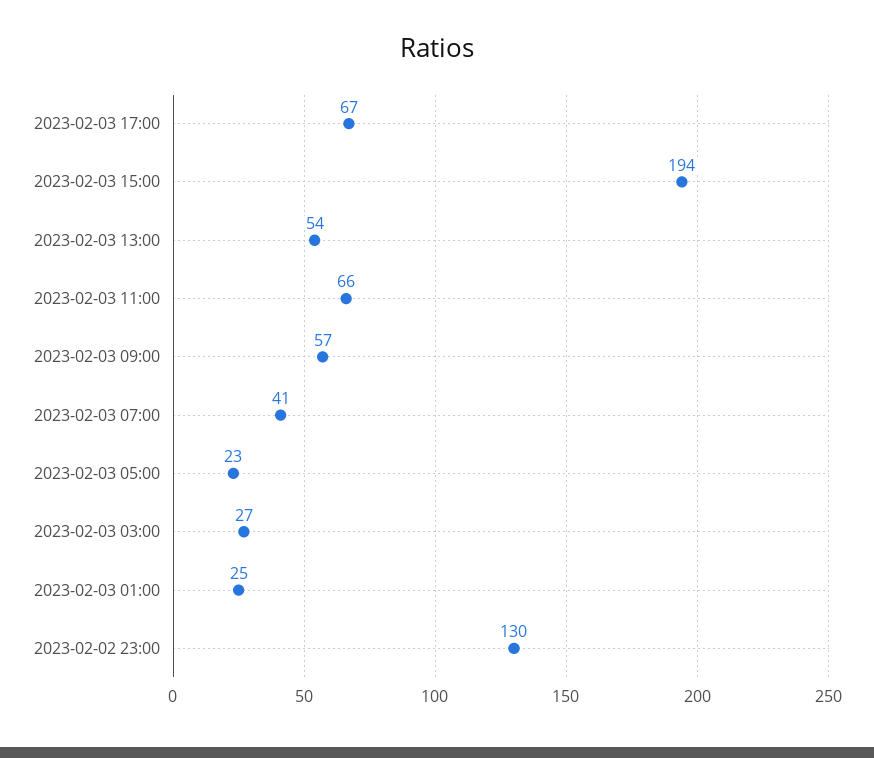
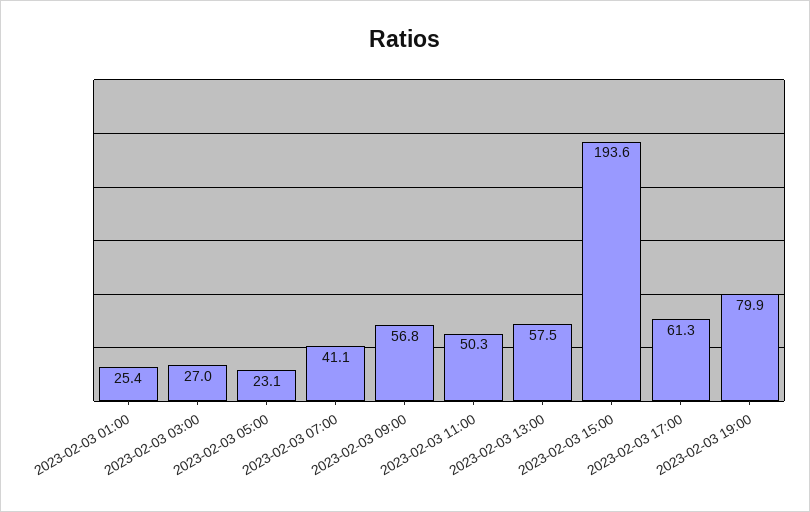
2023-02-03 17:00: 67 -> 61.3
2023-02-03 13:00: 54 -> 57.5
2023-02-03 11:00: 66 -> 50.3
2023-02-02 23:00: 130 -> none
2023-02-03 19:00: none -> 79.9

